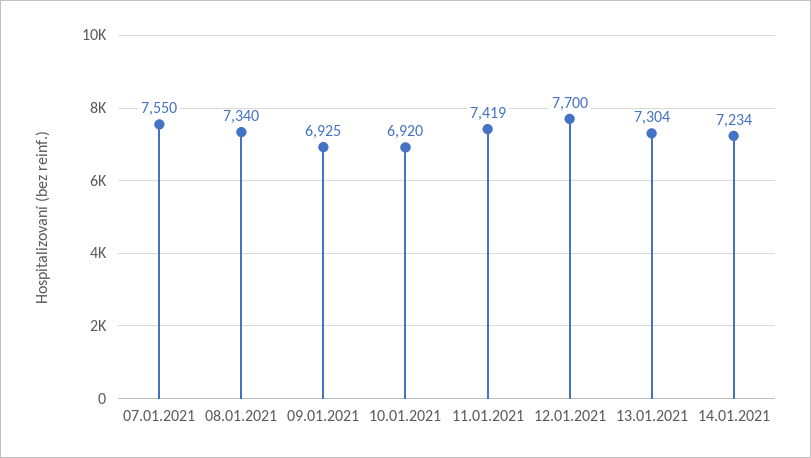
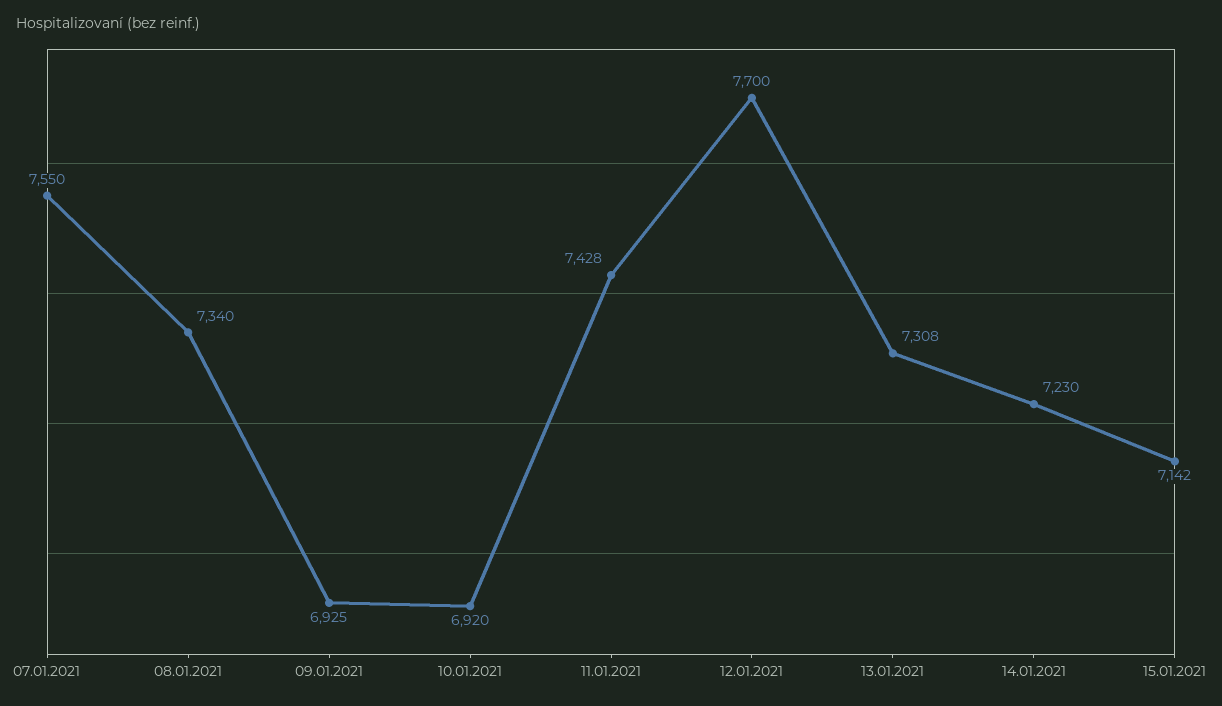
11.01.2021: 7419 -> 7428
13.01.2021: 7304 -> 7308
14.01.2021: 7234 -> 7230
15.01.2021: none -> 7142

